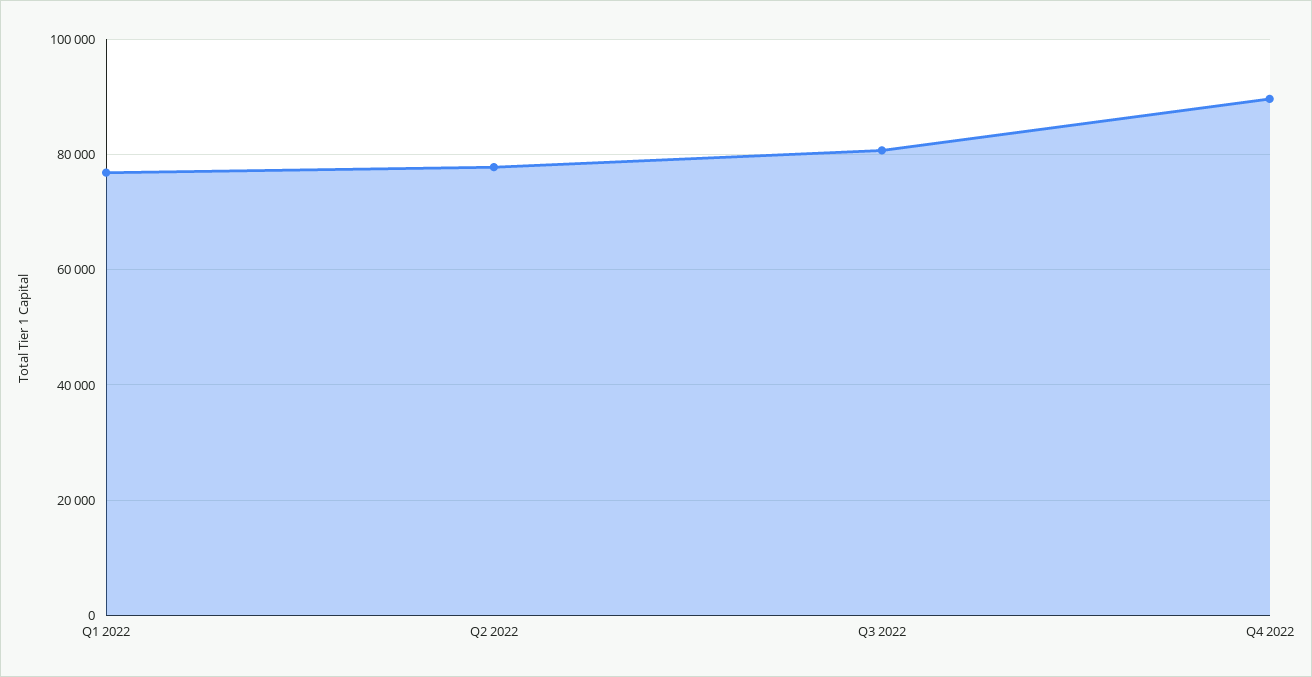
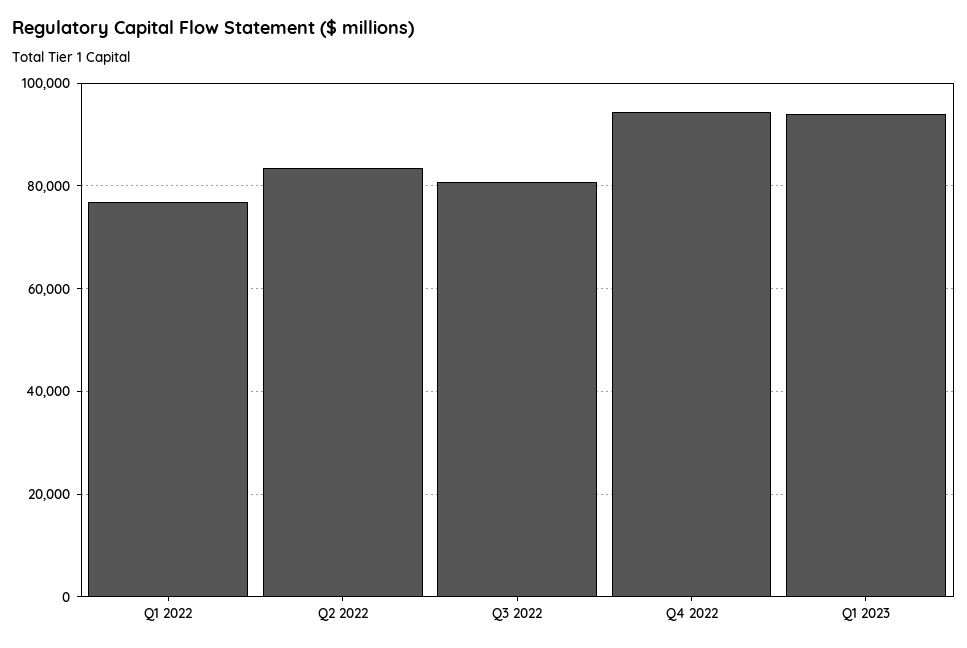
Q2 2022: 78000 -> 84000
Q4 2022: 90000 -> 94000
Q1 2023: none -> 94000

